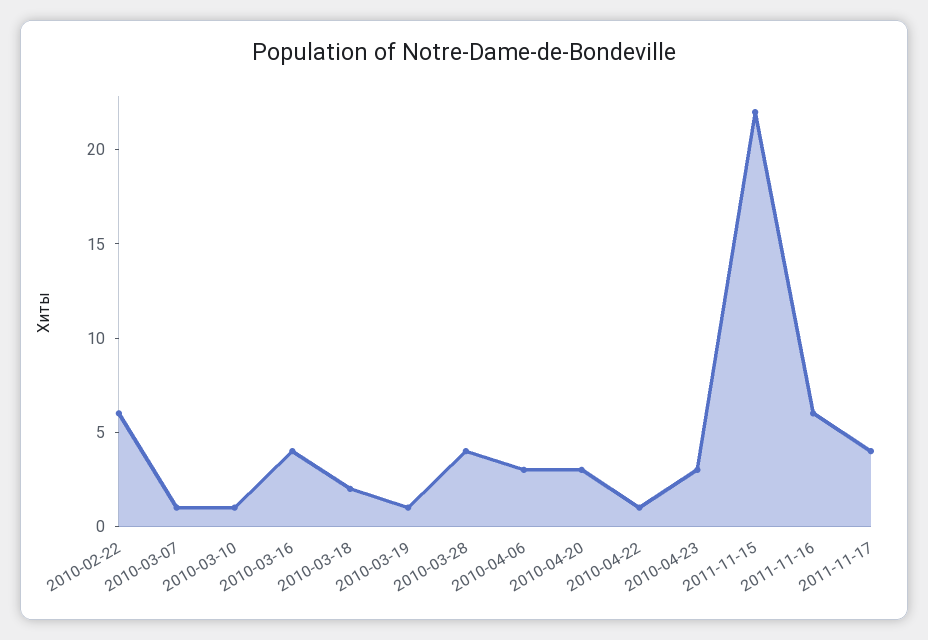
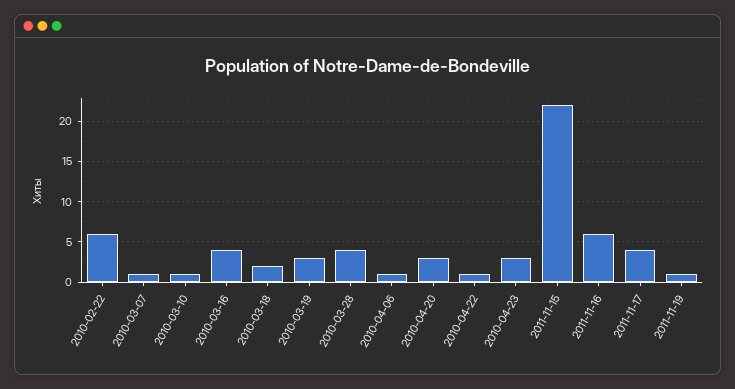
2010-03-19: 1 -> 3
2010-04-06: 3 -> 1
2011-11-19: none -> 1

